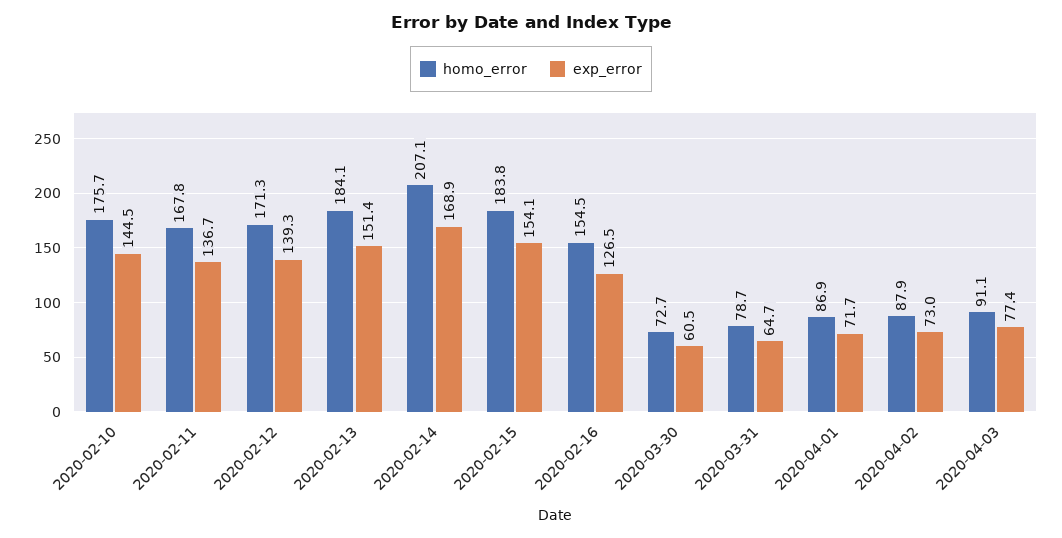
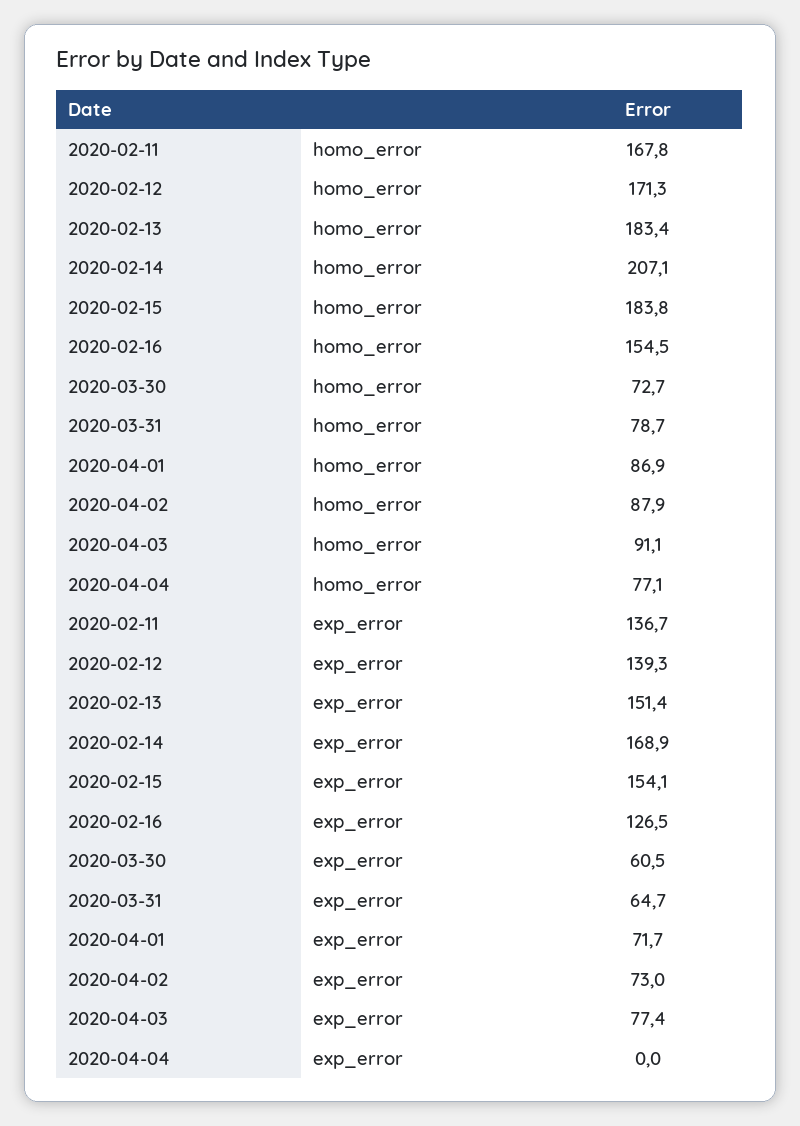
homo_error, 2020-02-10: 175.7 -> none
exp_error, 2020-02-10: 144.5 -> none
homo_error, 2020-02-13: 184.1 -> 183.4
homo_error, 2020-04-04: none -> 77.1
exp_error, 2020-04-04: none -> 0

